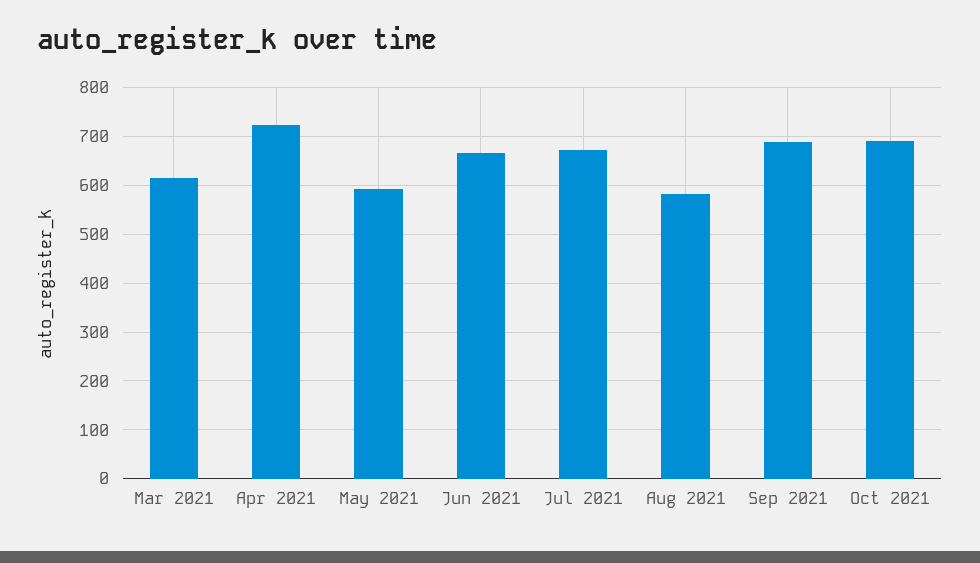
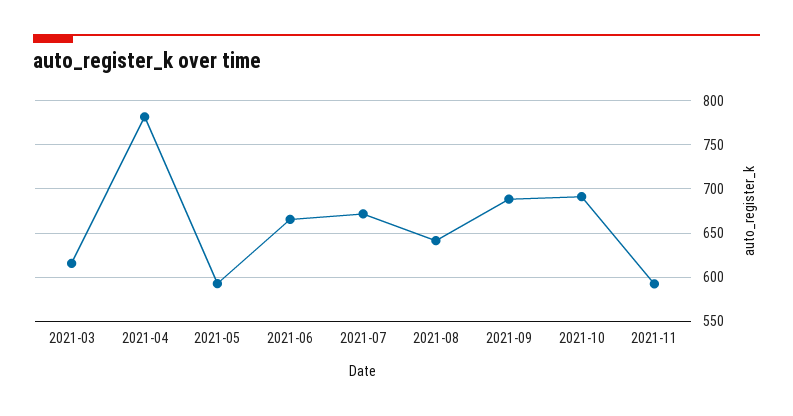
Apr 2021: 720 -> 780
Aug 2021: 580 -> 640
2021-11: none -> 590

